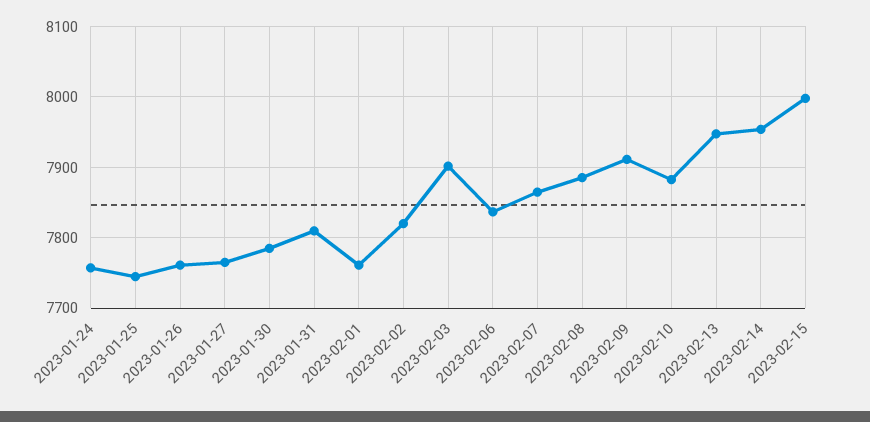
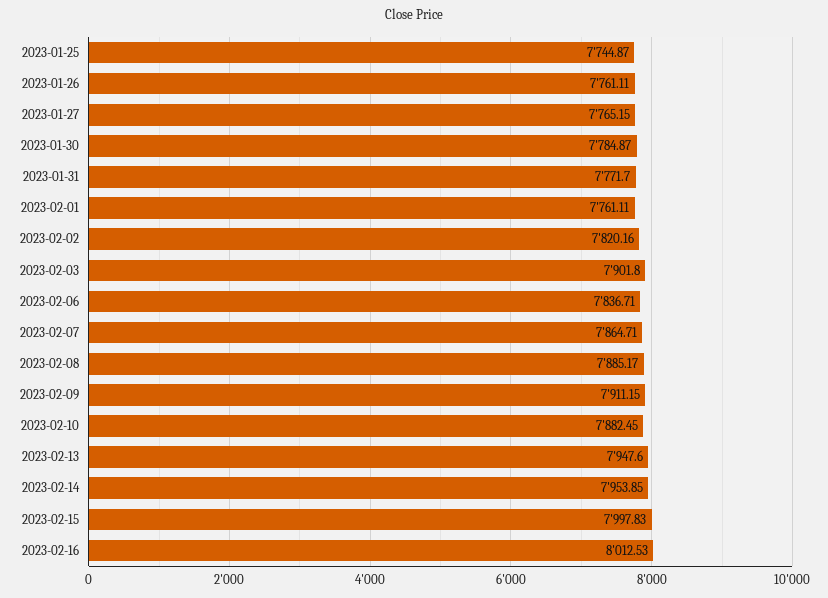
2023-01-24: 7760 -> none
2023-01-31: 7810 -> 7771.7
2023-02-16: none -> 8012.53

